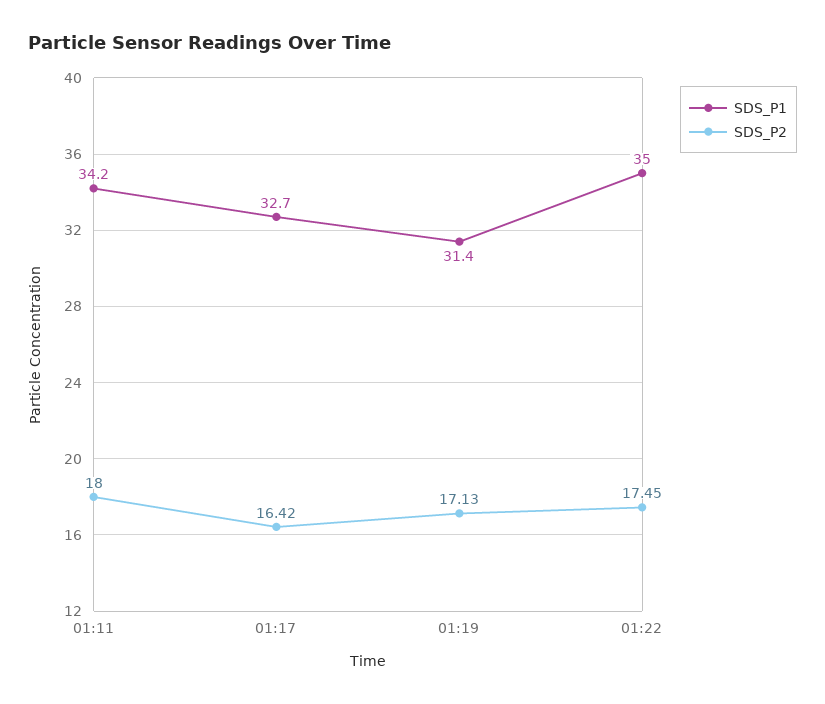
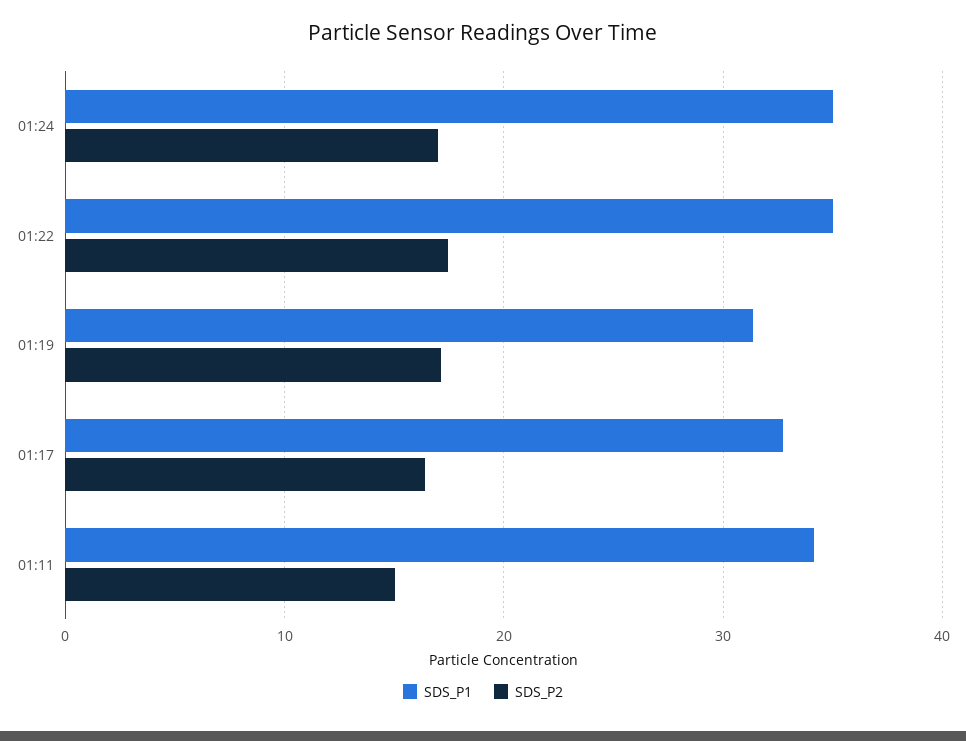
SDS_P2, 01:11: 18 -> 15
SDS_P1, 01:24: none -> 35
SDS_P2, 01:24: none -> 17

